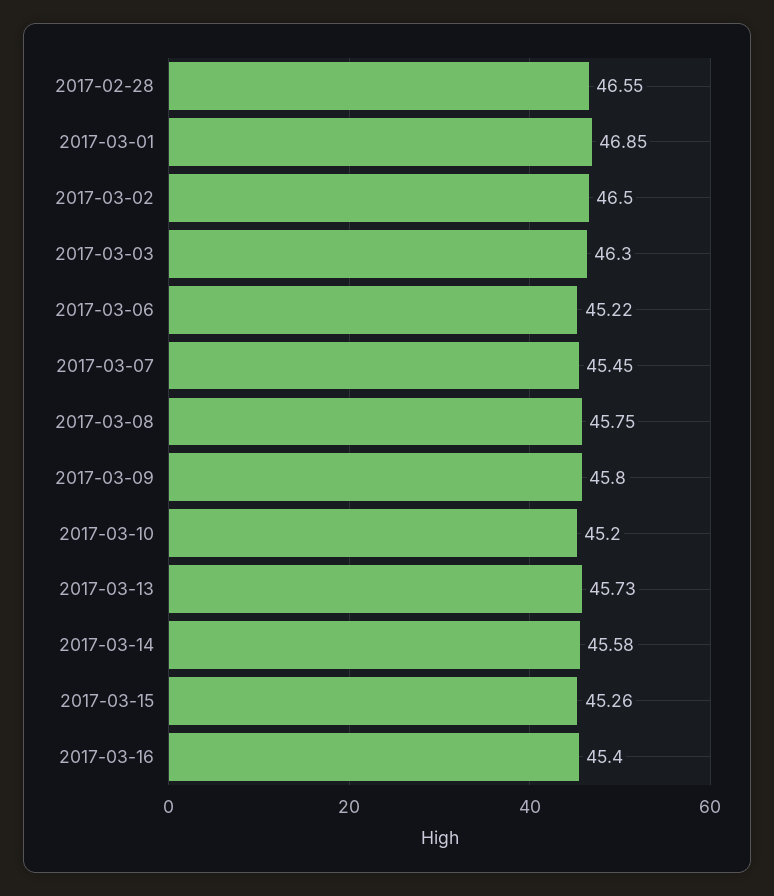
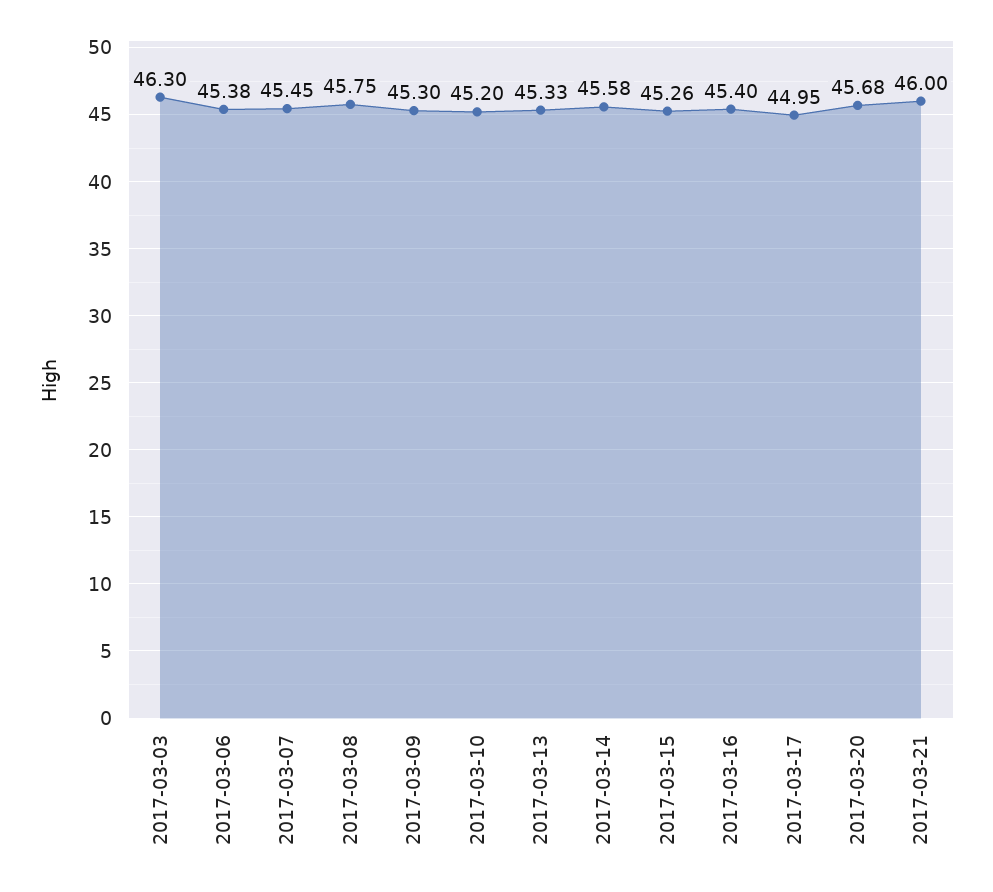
2017-02-28: 46.55 -> none
2017-03-01: 46.85 -> none
2017-03-02: 46.5 -> none
2017-03-06: 45.22 -> 45.38
2017-03-09: 45.8 -> 45.3
2017-03-13: 45.73 -> 45.33
2017-03-17: none -> 44.95
2017-03-20: none -> 45.68
2017-03-21: none -> 46

